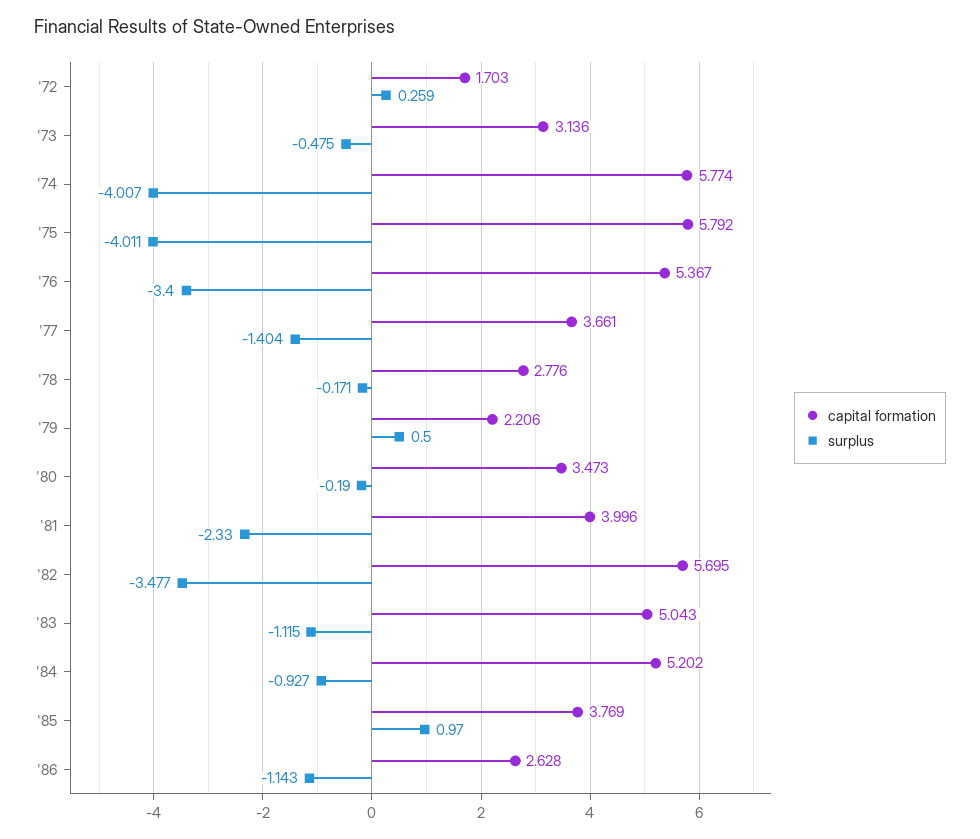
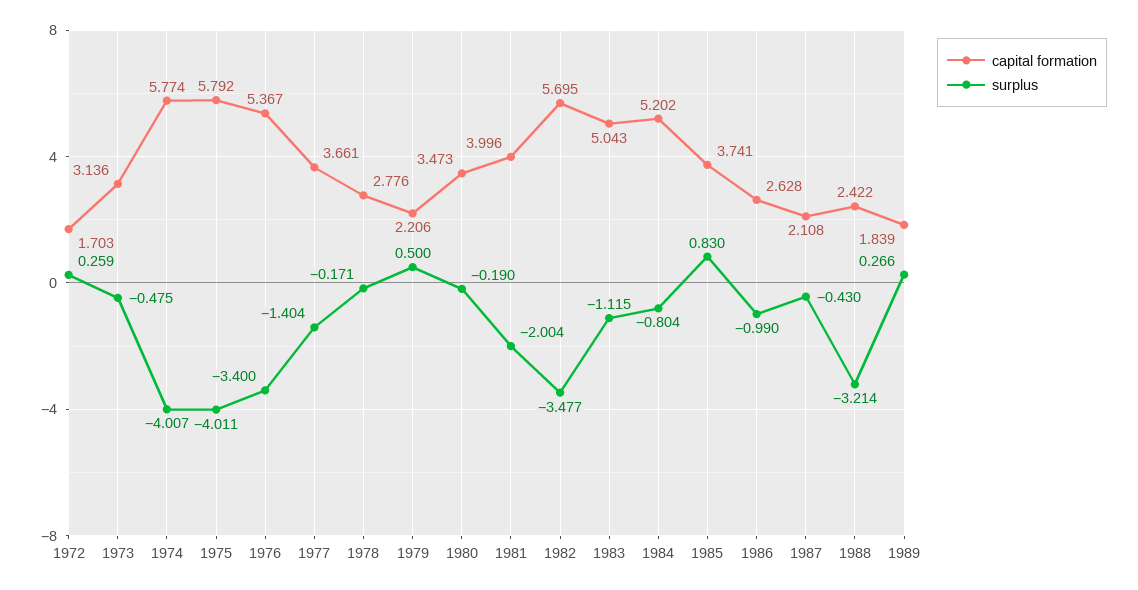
surplus, '81: -2.33 -> -2.004
surplus, '84: -0.927 -> -0.804
capital formation, '85: 3.769 -> 3.741
surplus, '85: 0.97 -> 0.83
surplus, '86: -1.143 -> -0.99
capital formation, 1987: none -> 2.108
surplus, 1987: none -> -0.43
capital formation, 1988: none -> 2.422
surplus, 1988: none -> -3.214
capital formation, 1989: none -> 1.839
surplus, 1989: none -> 0.266

